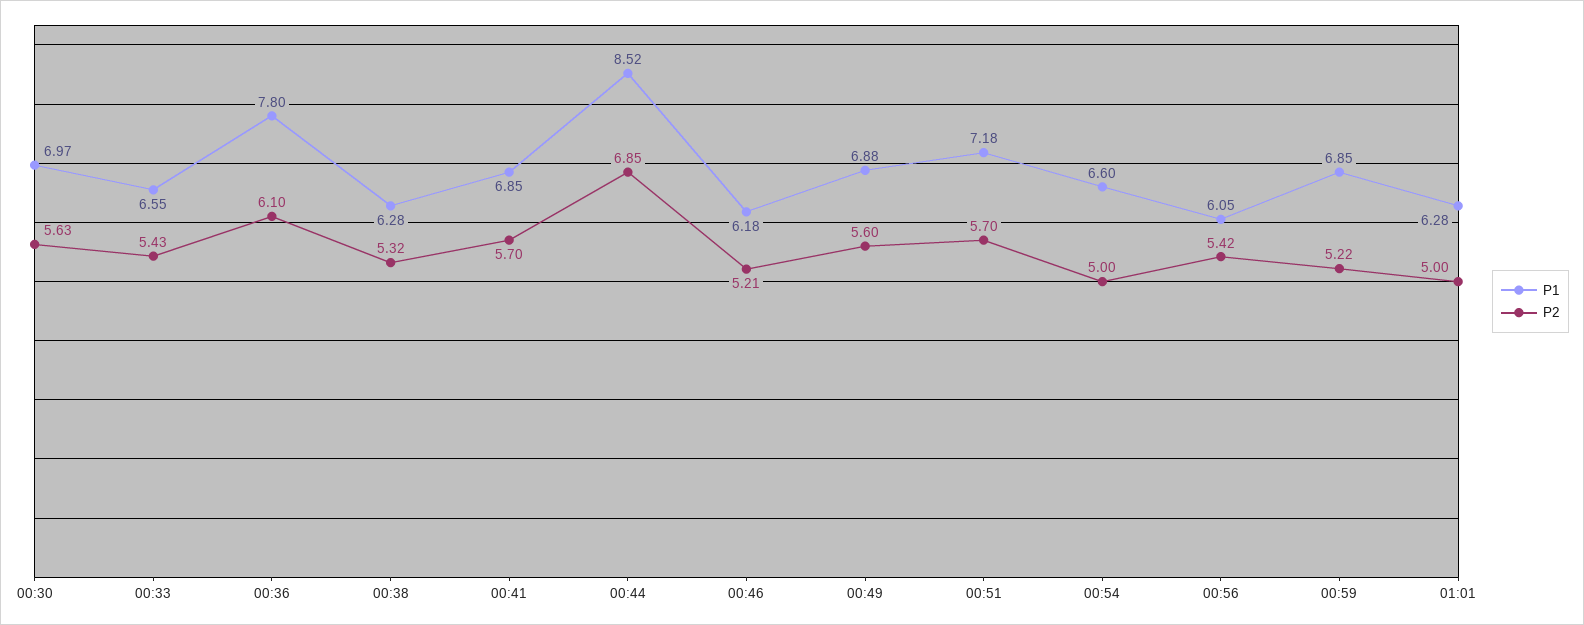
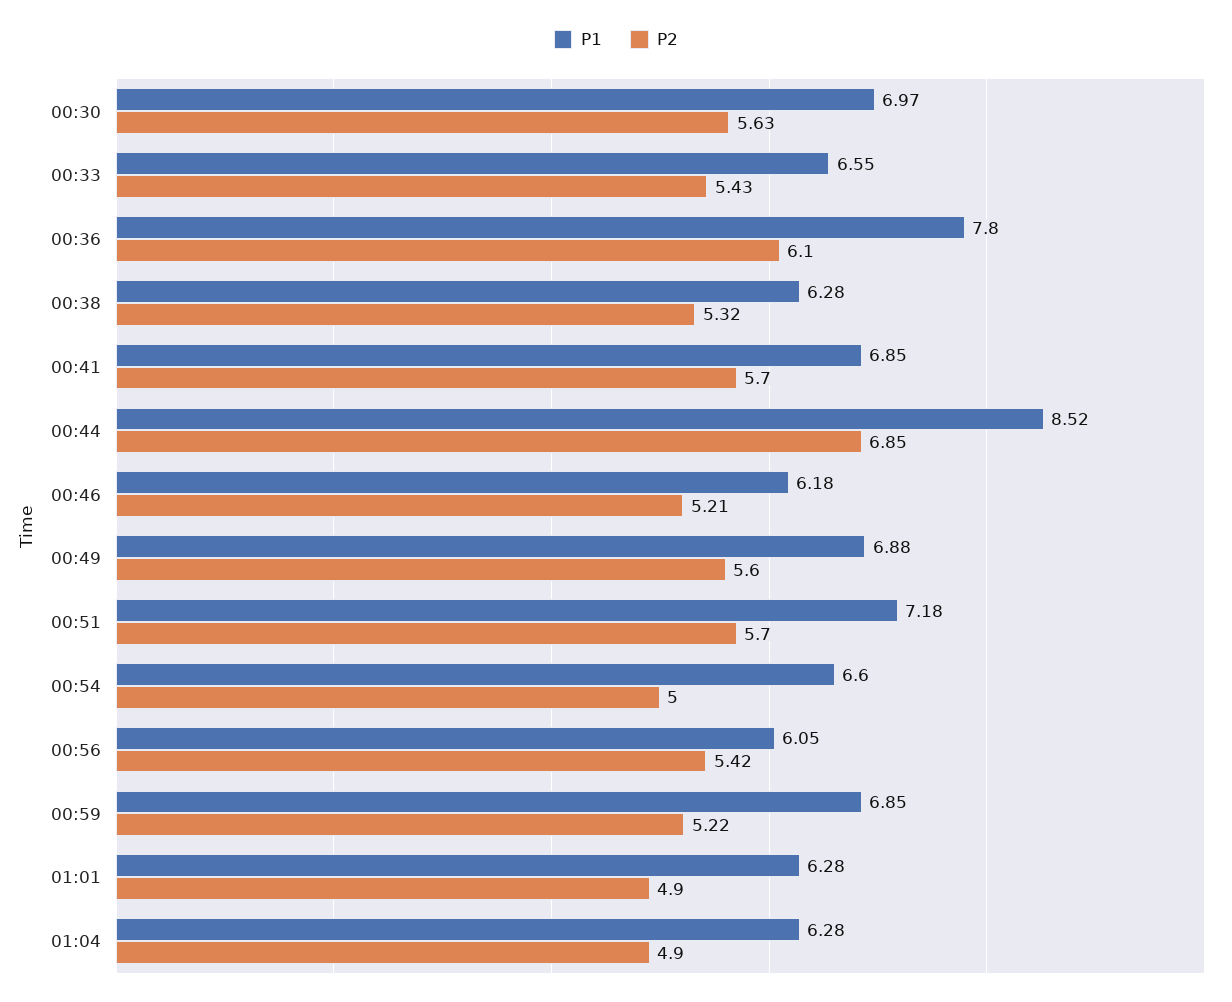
P2, 01:01: 5 -> 4.9
P1, 01:04: none -> 6.28
P2, 01:04: none -> 4.9

